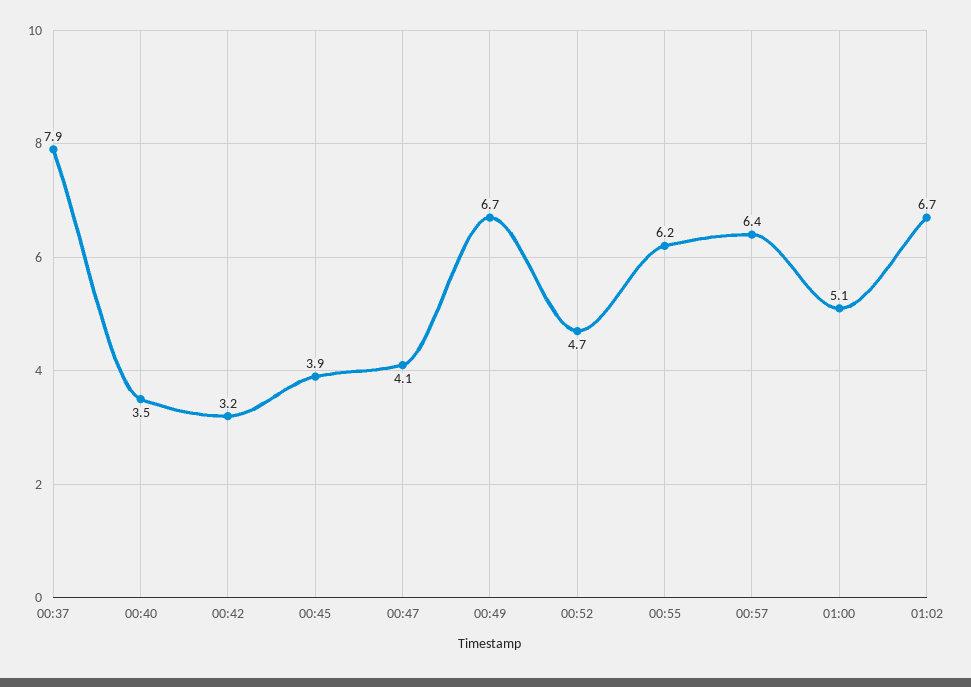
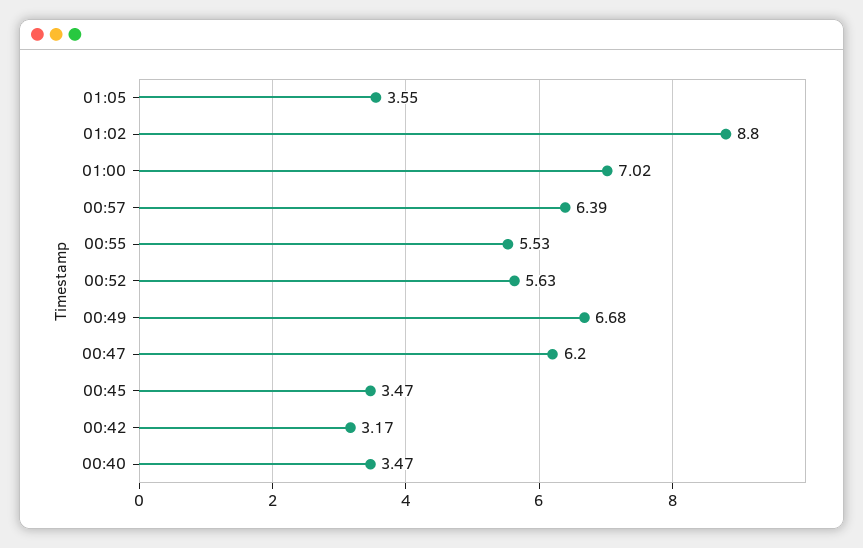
00:37: 7.9 -> none
00:45: 3.9 -> 3.47
00:47: 4.1 -> 6.2
00:52: 4.7 -> 5.63
00:55: 6.2 -> 5.53
01:00: 5.1 -> 7.02
01:02: 6.7 -> 8.8
01:05: none -> 3.55

